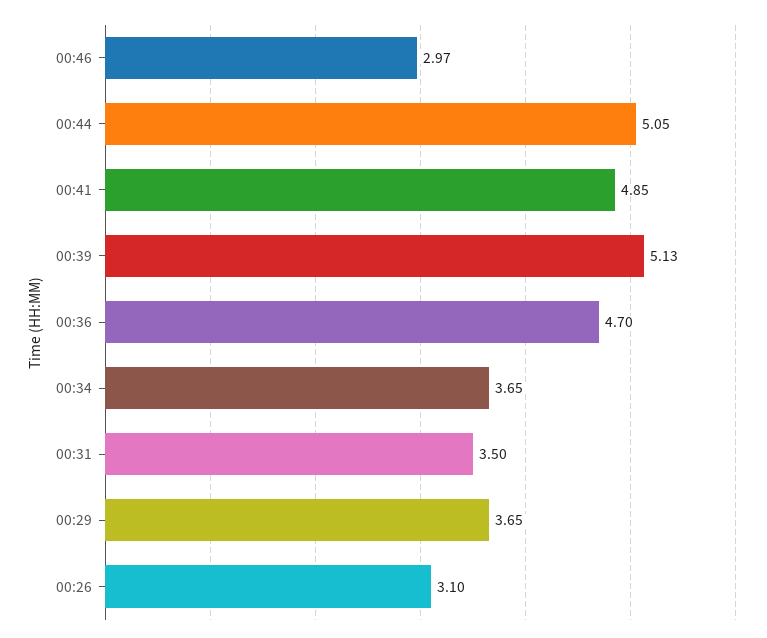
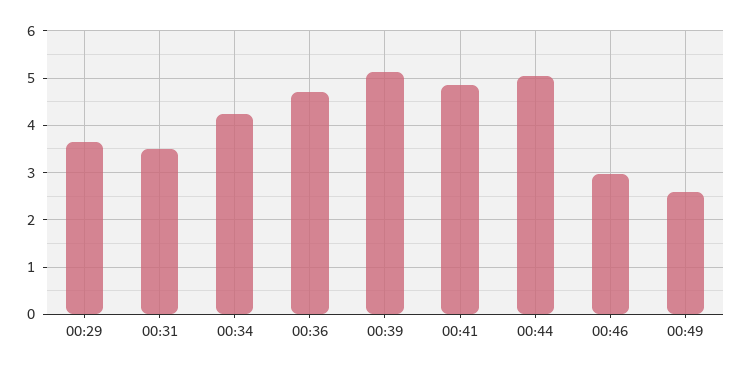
00:34: 3.65 -> 4.2
00:26: 3.1 -> none
00:49: none -> 2.6

